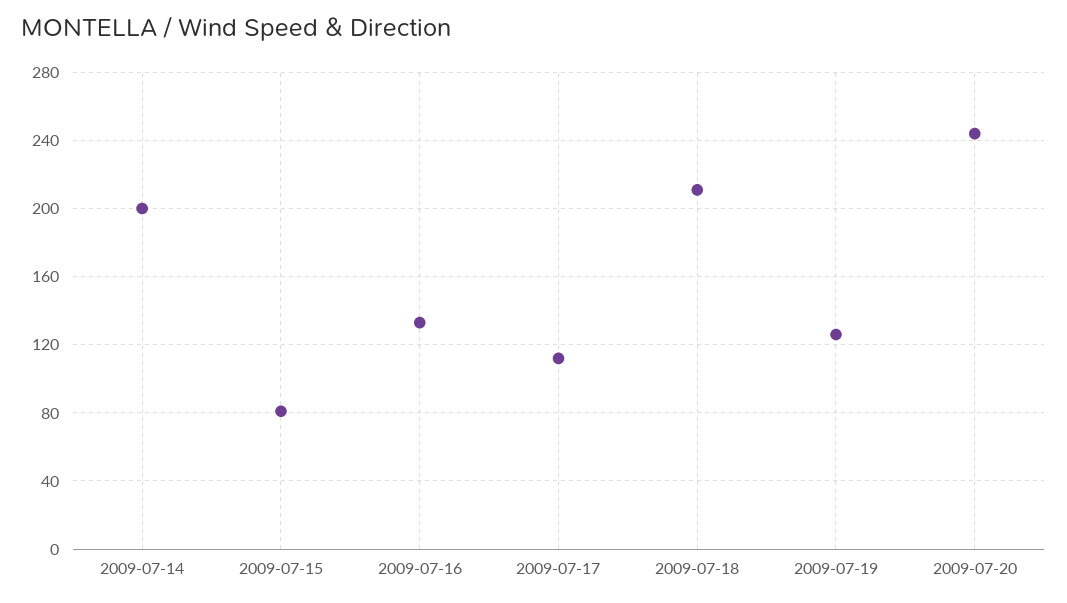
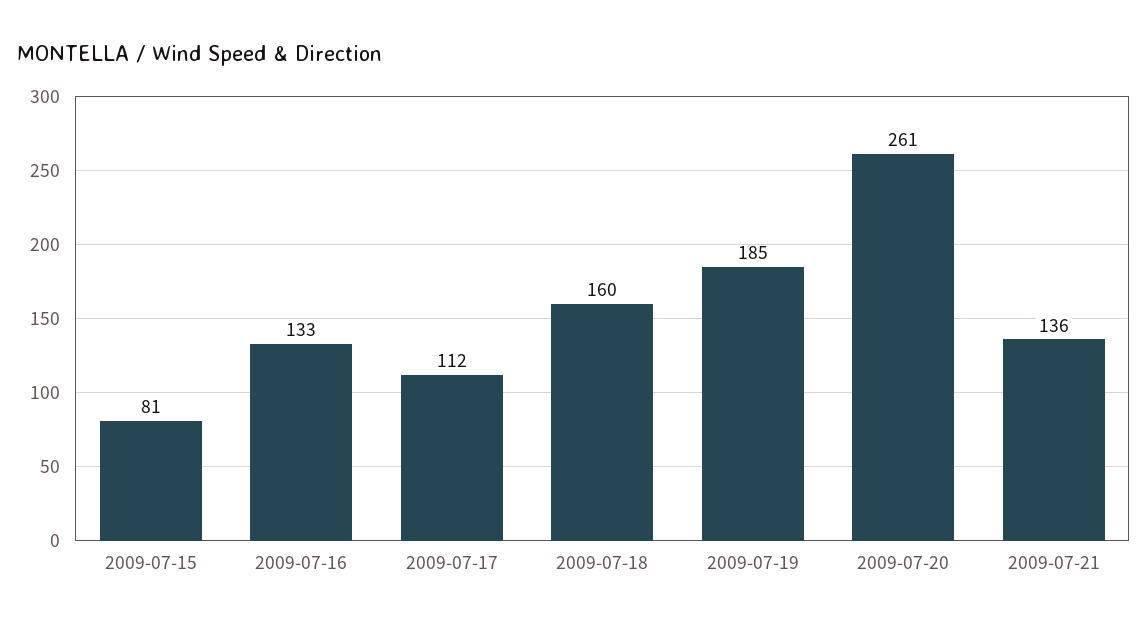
2009-07-14: 200 -> none
2009-07-18: 210 -> 160
2009-07-19: 125 -> 185
2009-07-20: 245 -> 261
2009-07-21: none -> 136

